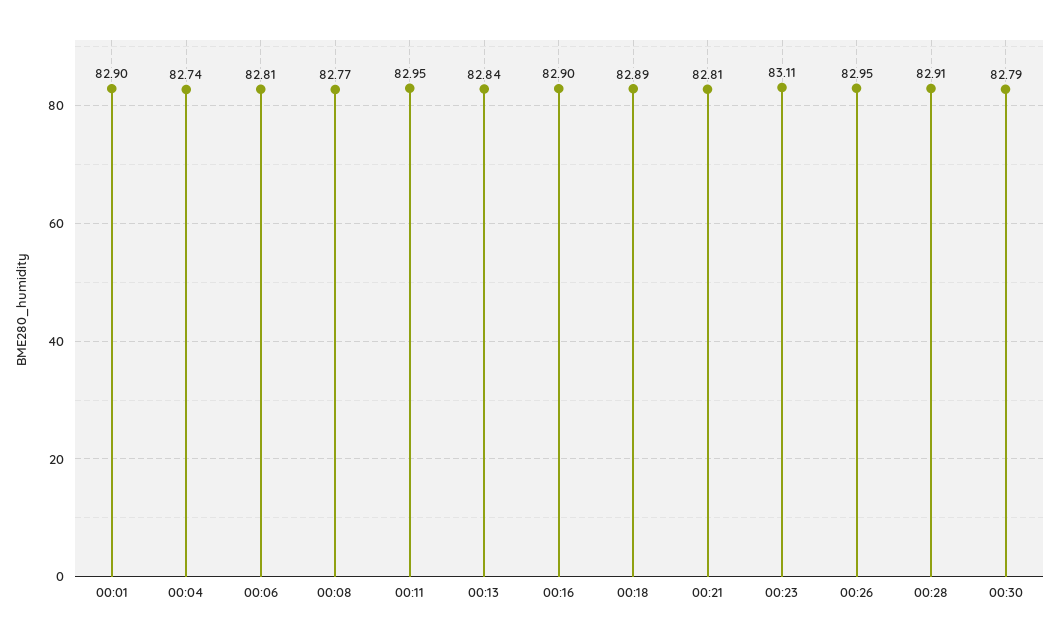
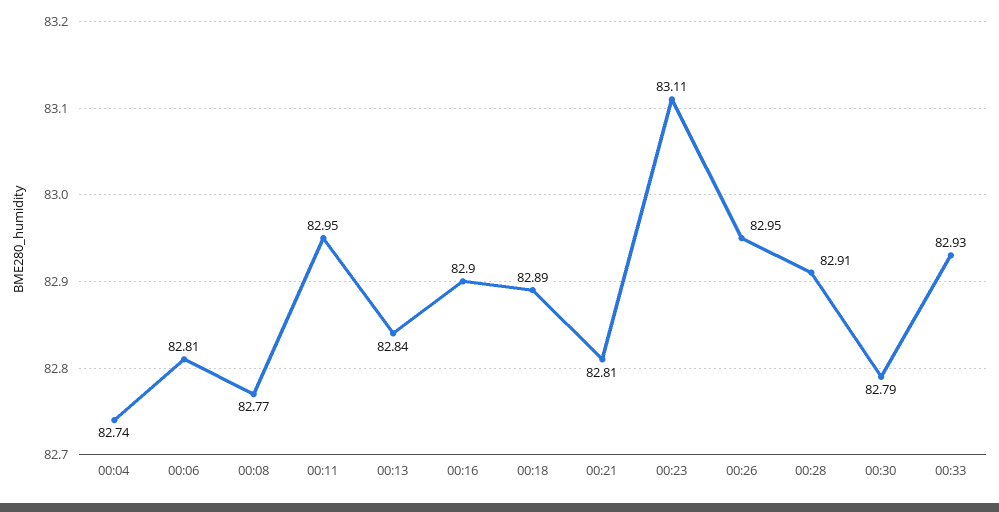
00:01: 82.9 -> none
00:33: none -> 82.93

